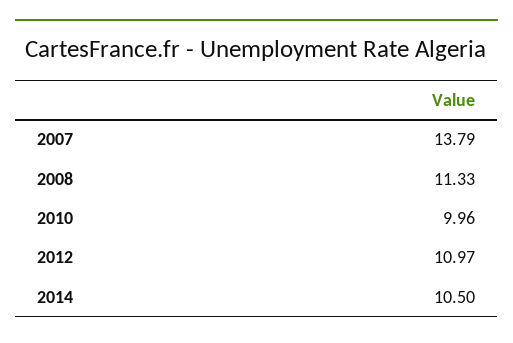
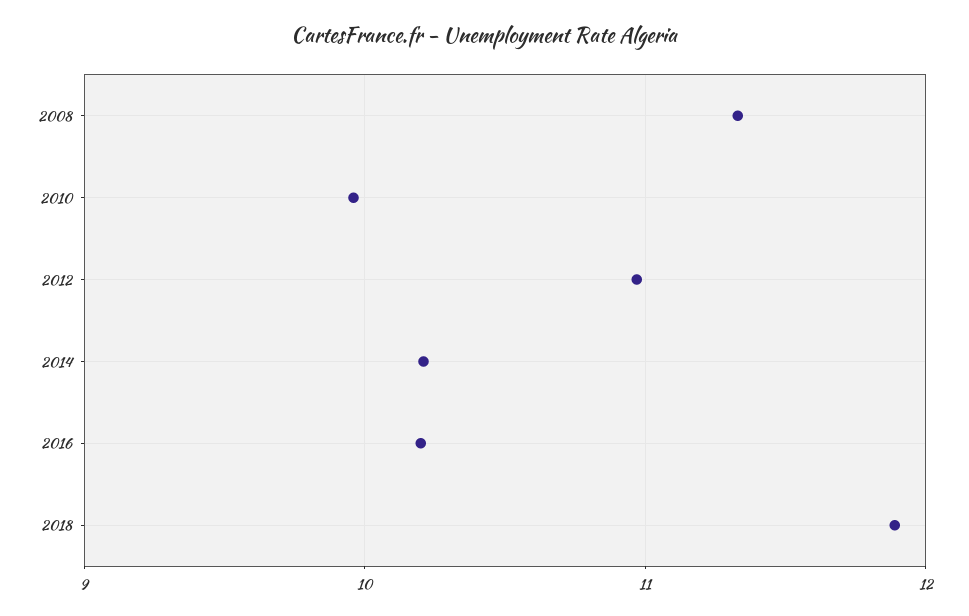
2007: 13.79 -> none
2014: 10.5 -> 10.2
2016: none -> 10.2
2018: none -> 11.9

